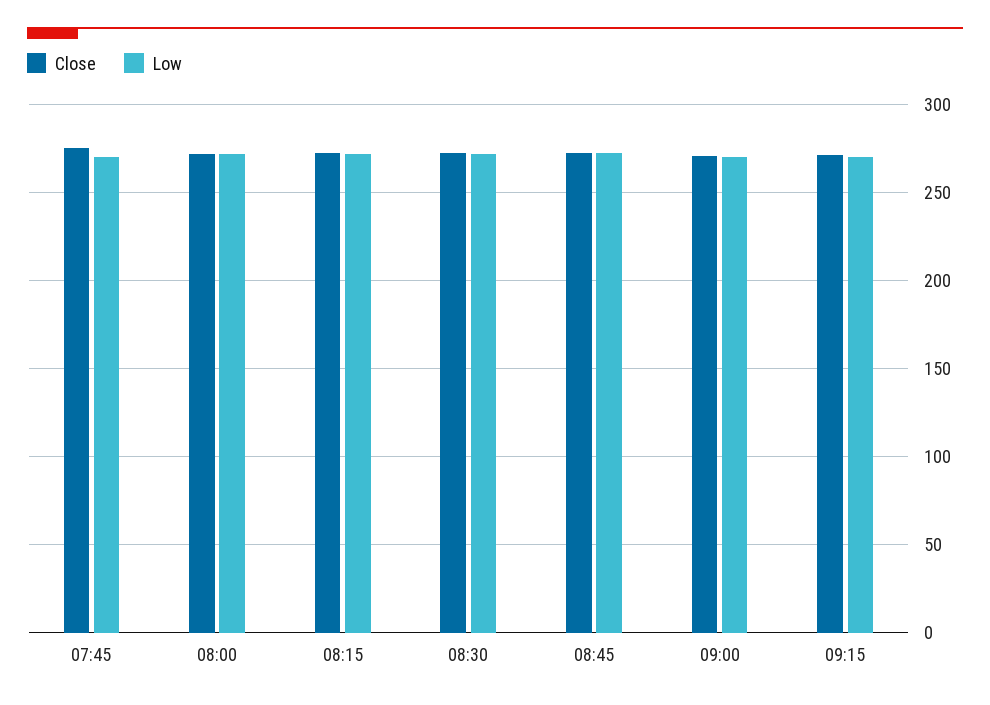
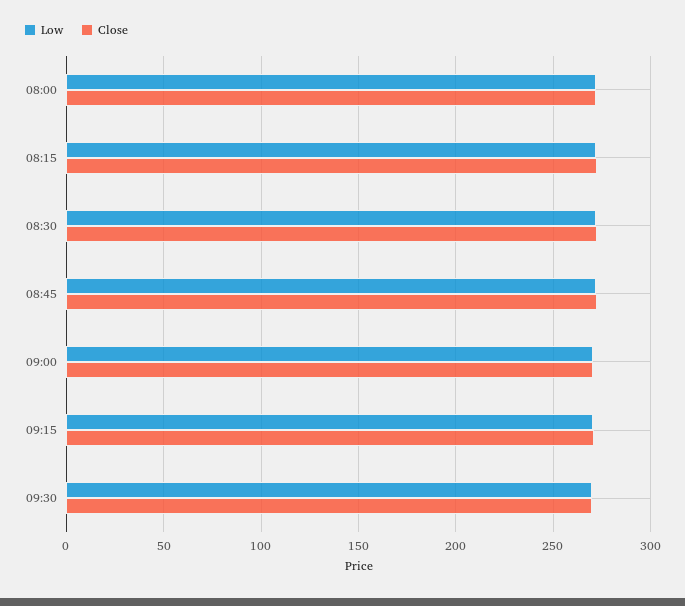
Close, 07:45: 275 -> none
Low, 07:45: 270 -> none
Low, 09:30: none -> 270
Close, 09:30: none -> 270

